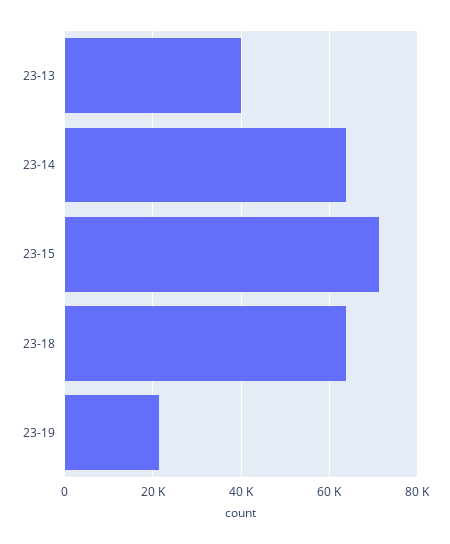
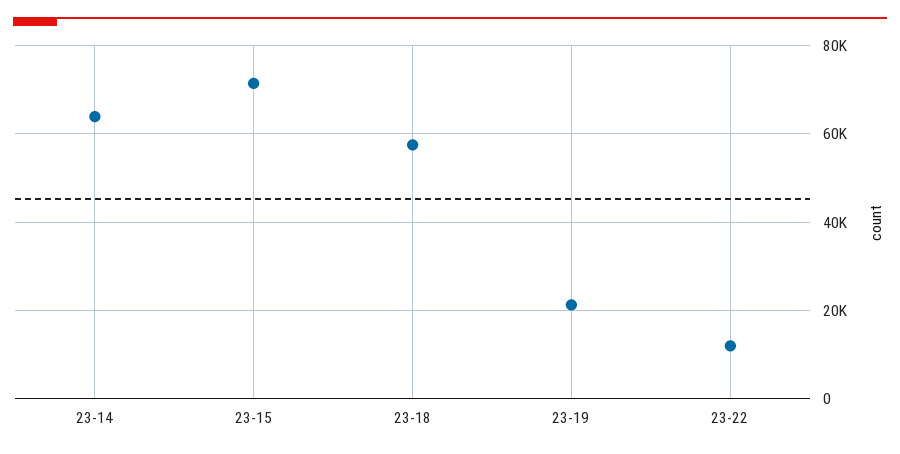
23-13: 40000 -> none
23-18: 64000 -> 58000
23-22: none -> 12000

